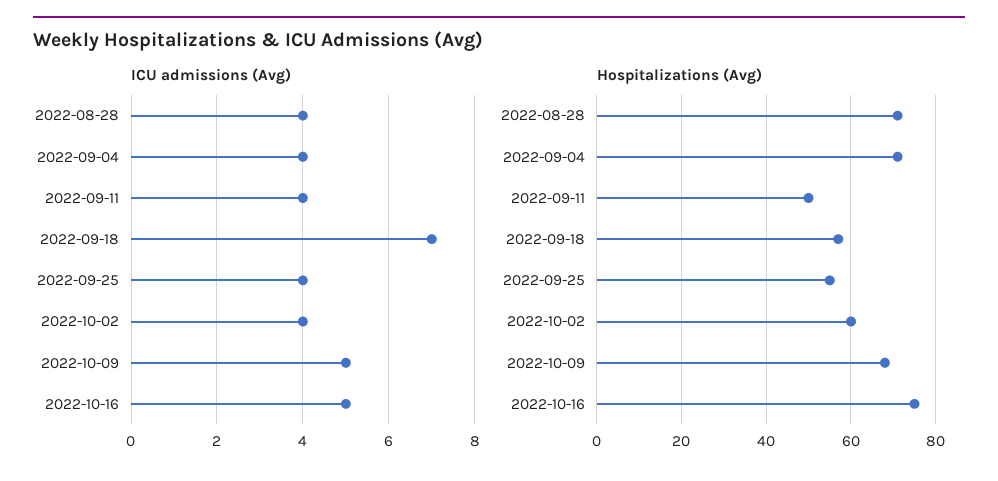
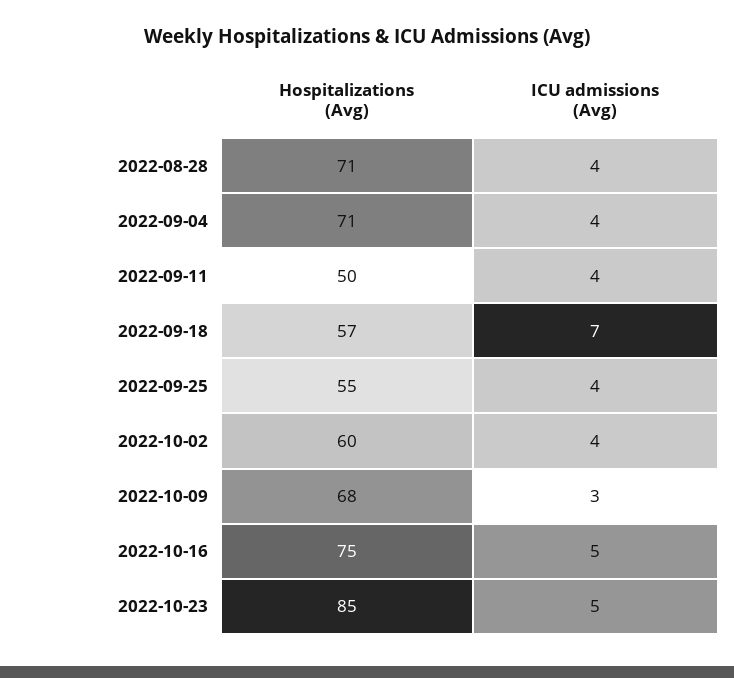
ICU admissions (Avg), 2022-10-09: 5 -> 3
Hospitalizations (Avg), 2022-10-23: none -> 85
ICU admissions (Avg), 2022-10-23: none -> 5

